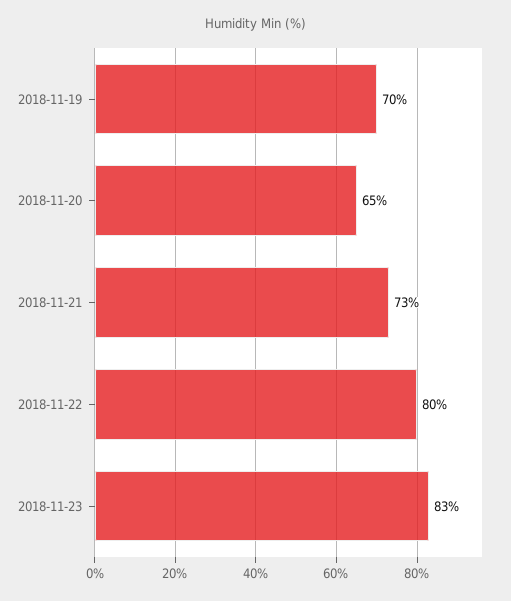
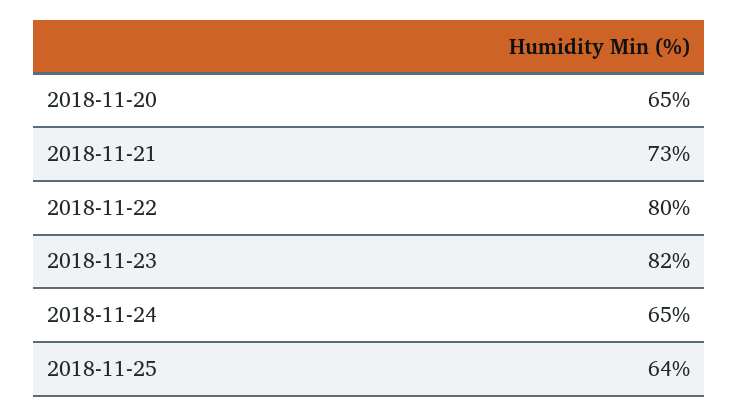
2018-11-19: 70 -> none
2018-11-23: 83 -> 82
2018-11-24: none -> 65
2018-11-25: none -> 64

